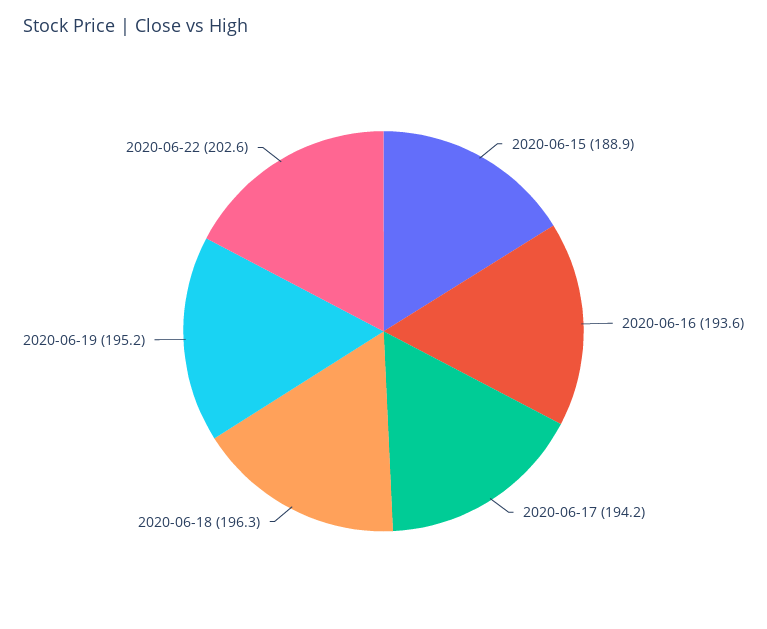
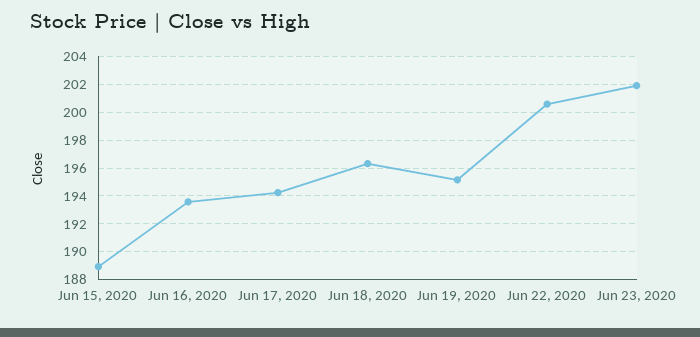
2020-06-22: 202.6 -> 200.5
Jun 23, 2020: none -> 202

